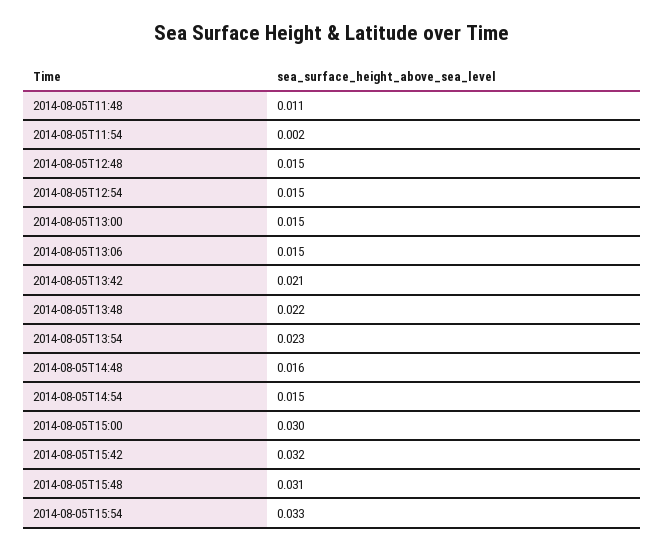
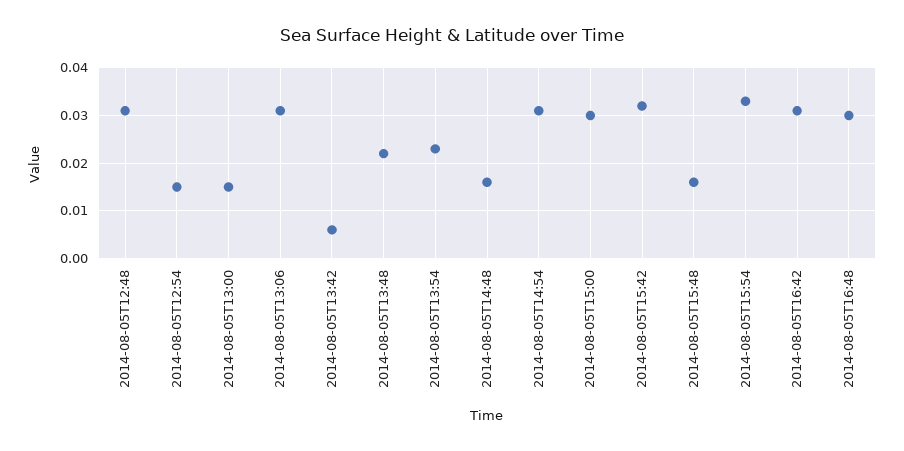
2014-08-05T11:48: 0.011 -> none
2014-08-05T11:54: 0.002 -> none
2014-08-05T12:48: 0.015 -> 0.03
2014-08-05T13:06: 0.015 -> 0.03
2014-08-05T13:42: 0.021 -> 0.005
2014-08-05T14:54: 0.015 -> 0.03
2014-08-05T15:48: 0.031 -> 0.015
2014-08-05T16:42: none -> 0.03
2014-08-05T16:48: none -> 0.03

